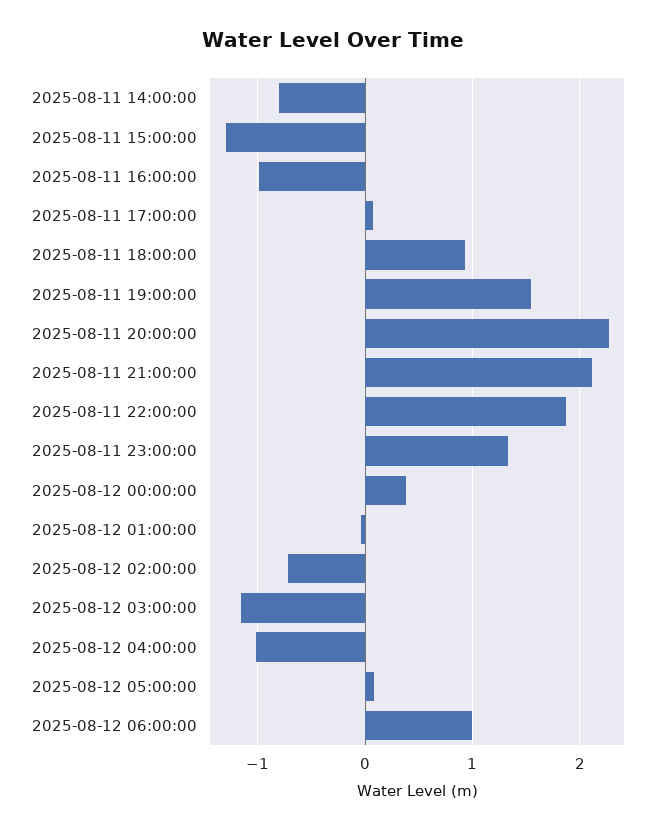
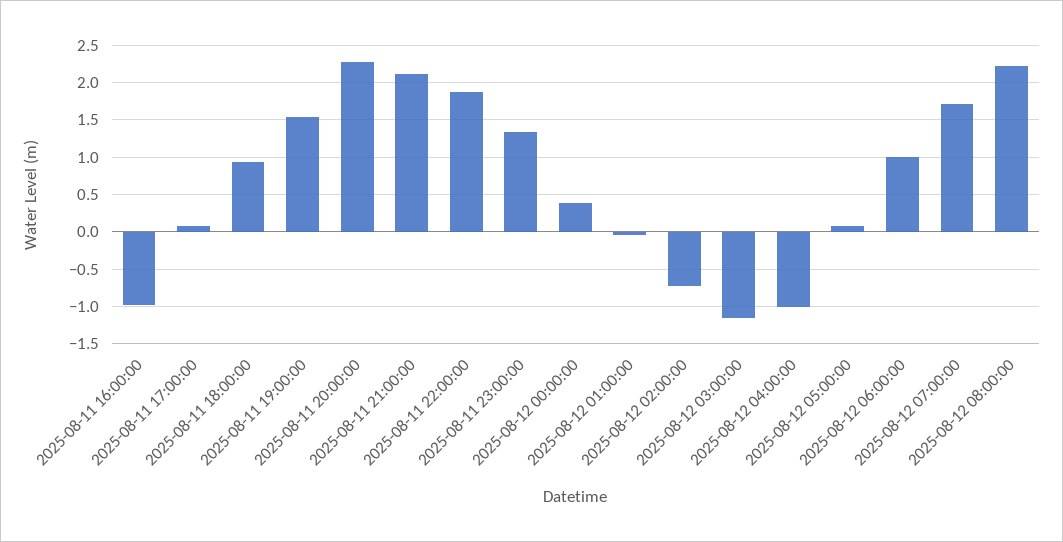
2025-08-11 14:00:00: -0.8 -> none
2025-08-11 15:00:00: -1.3 -> none
2025-08-12 07:00:00: none -> 1.7
2025-08-12 08:00:00: none -> 2.2

